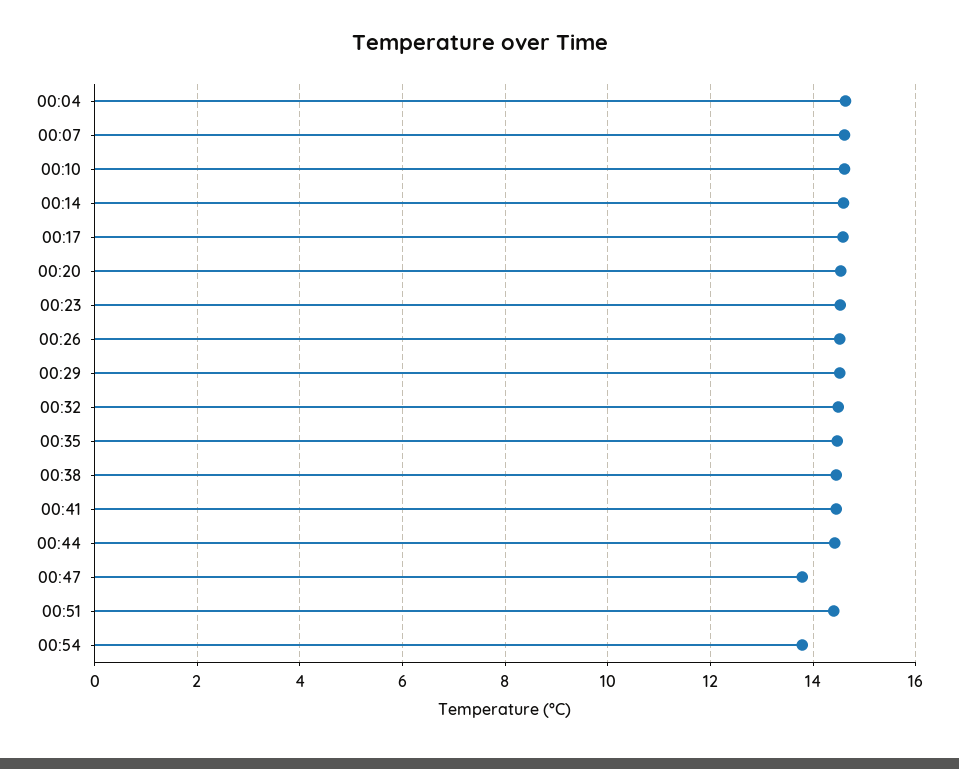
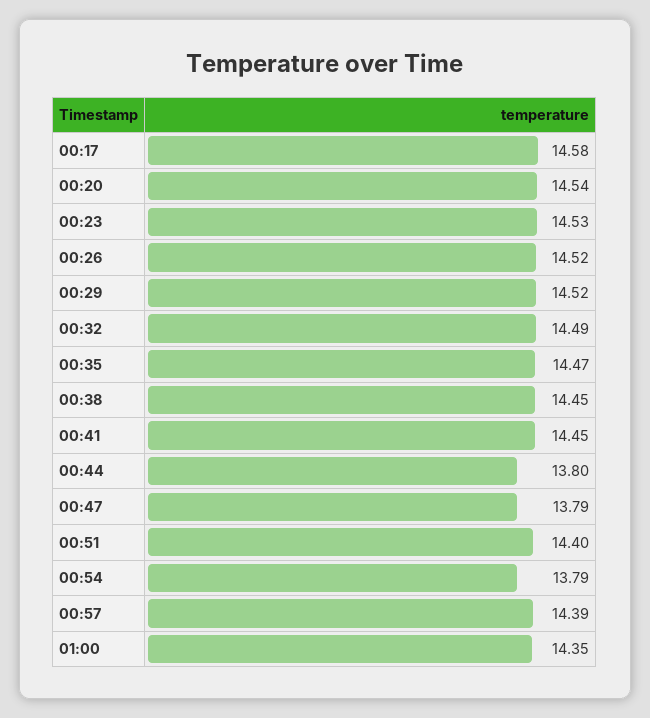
00:04: 14.6 -> none
00:07: 14.6 -> none
00:10: 14.6 -> none
00:14: 14.6 -> none
00:44: 14.4 -> 13.8
00:57: none -> 14.39
01:00: none -> 14.35

